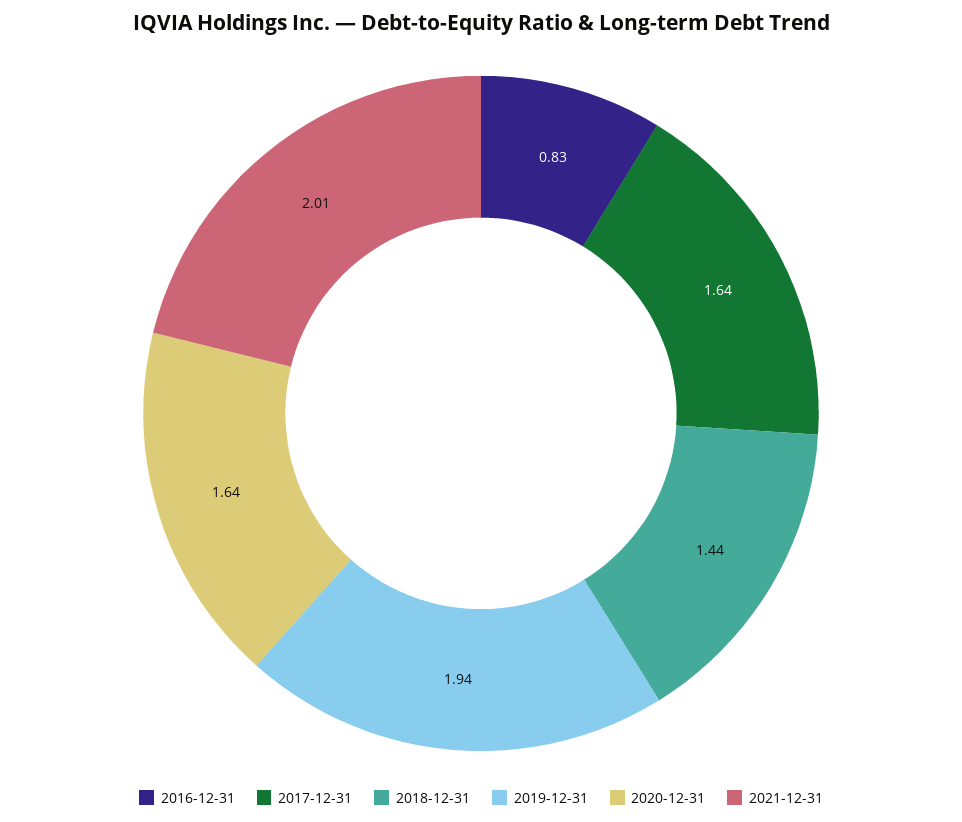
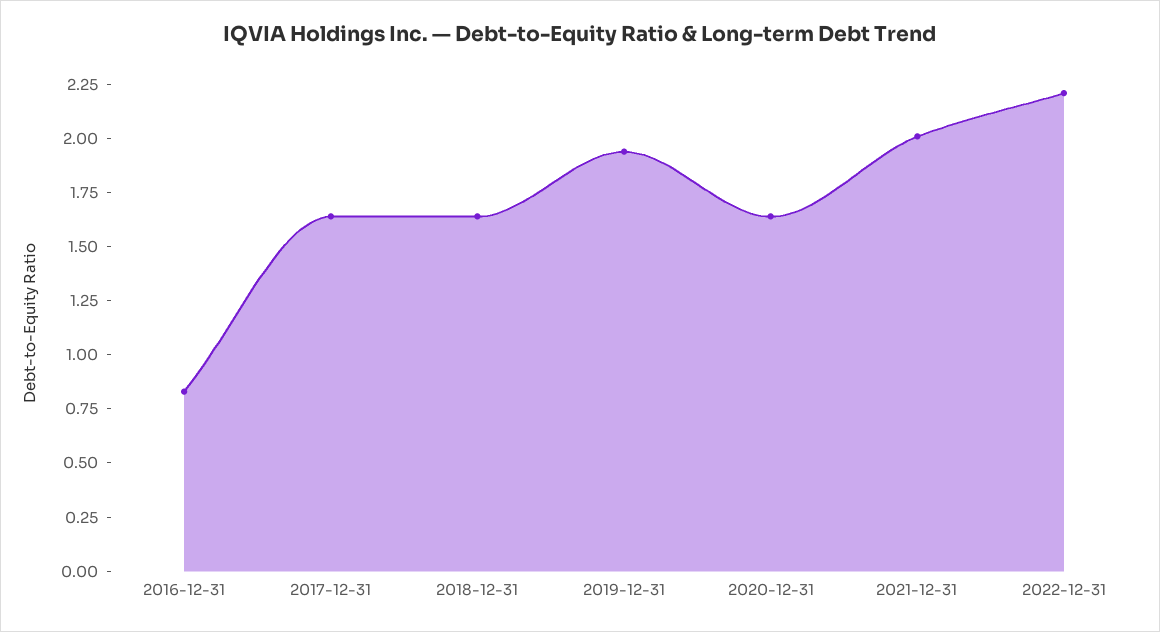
2018-12-31: 1.44 -> 1.65
2022-12-31: none -> 2.2

